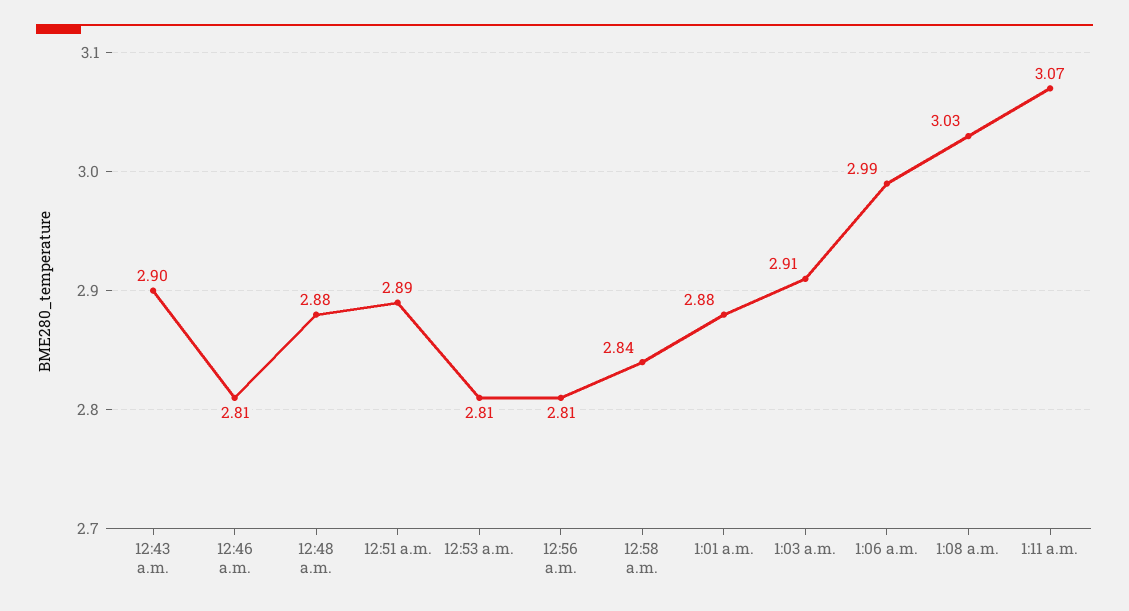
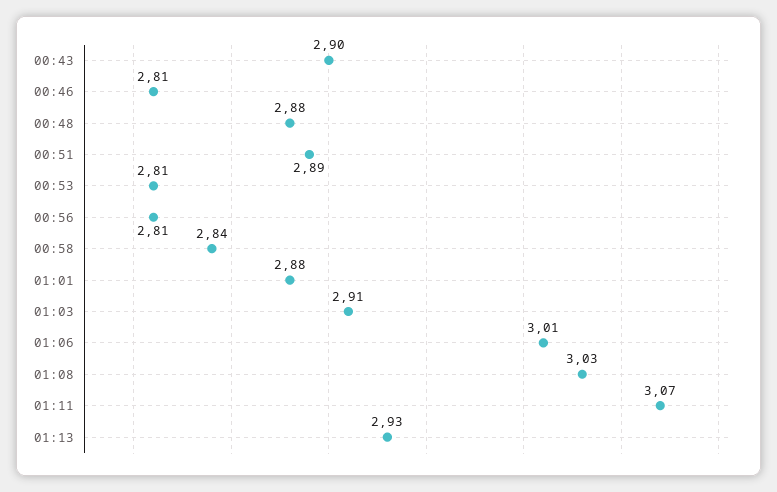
1:06 a.m.: 2.99 -> 3.01
01:13: none -> 2.93

